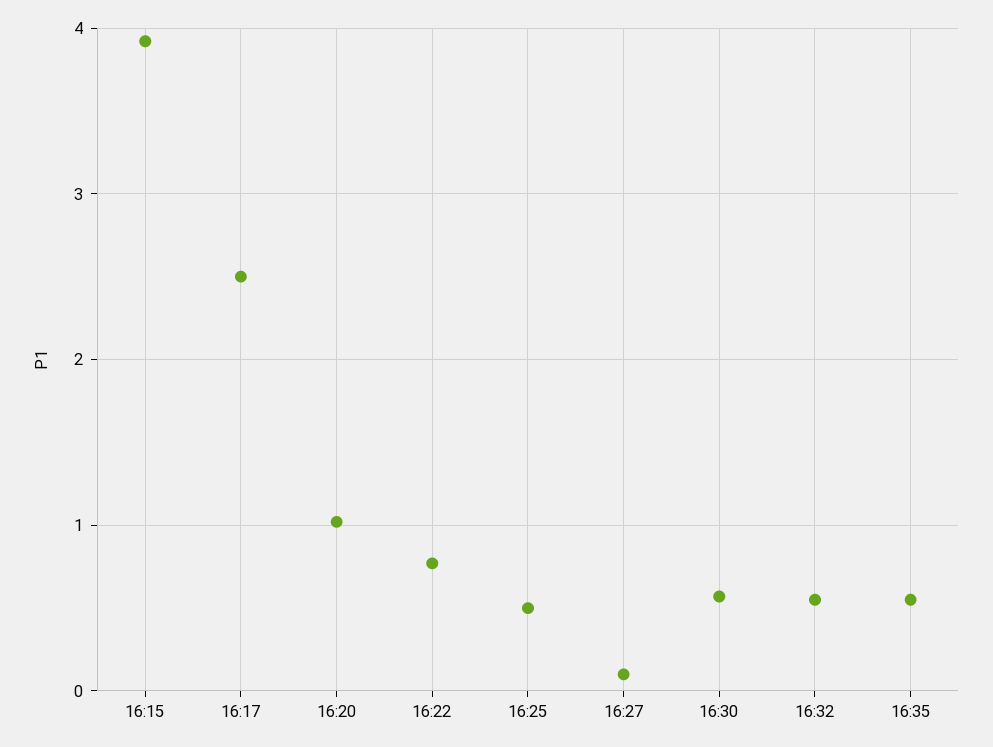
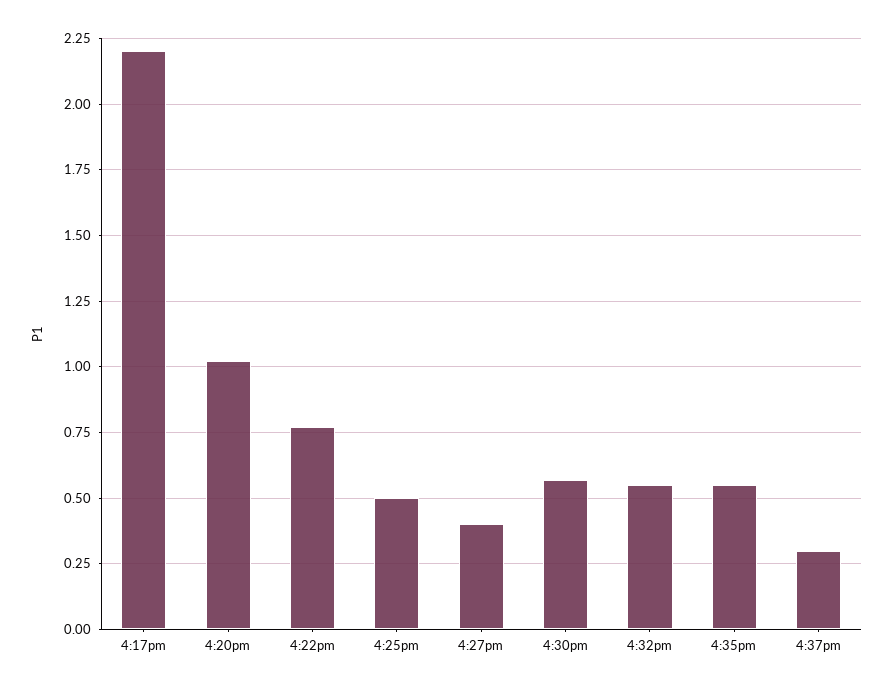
16:15: 3.9 -> none
16:17: 2.5 -> 2.2
16:27: 0.1 -> 0.4
4:37pm: none -> 0.3

